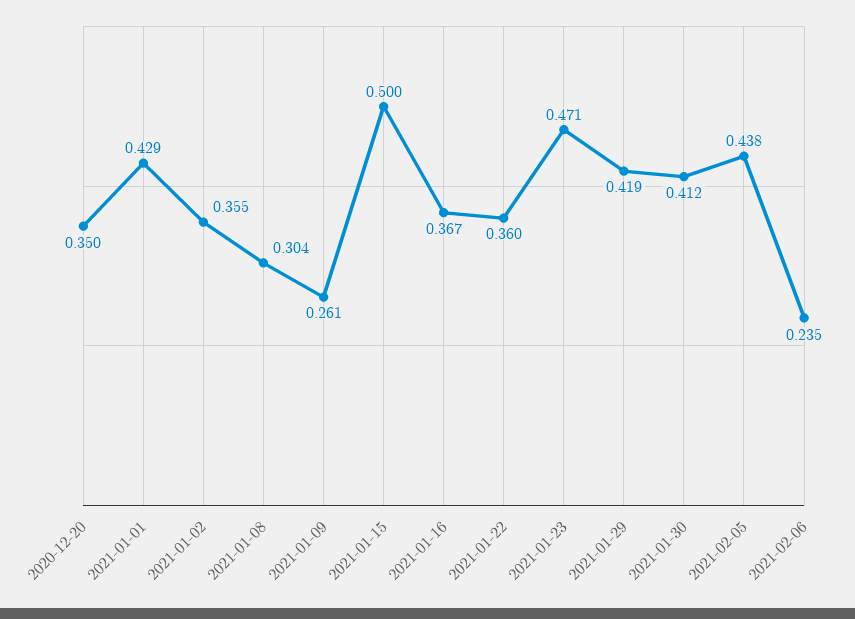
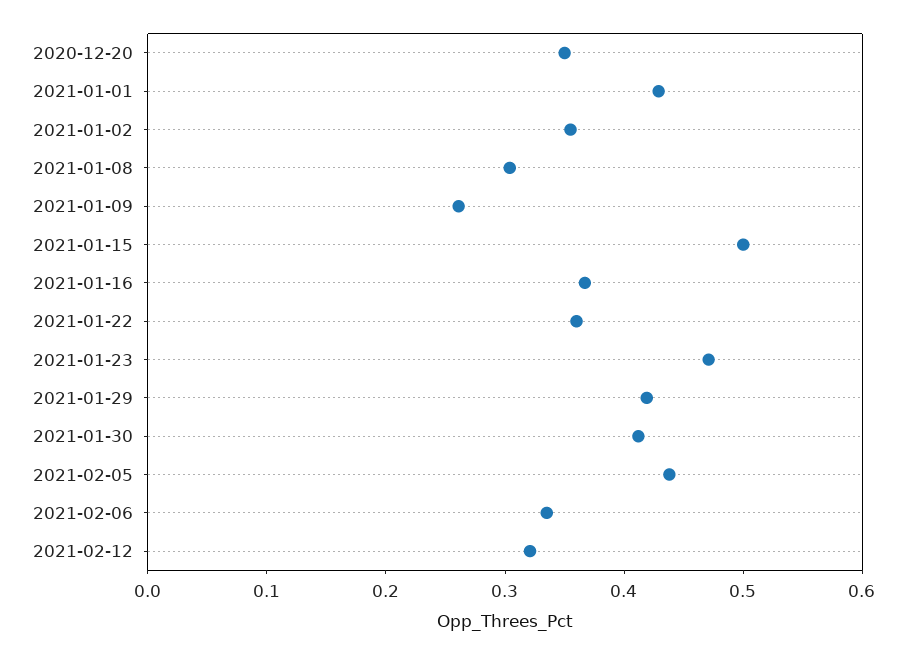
2021-02-06: 0.235 -> 0.34
2021-02-12: none -> 0.32

